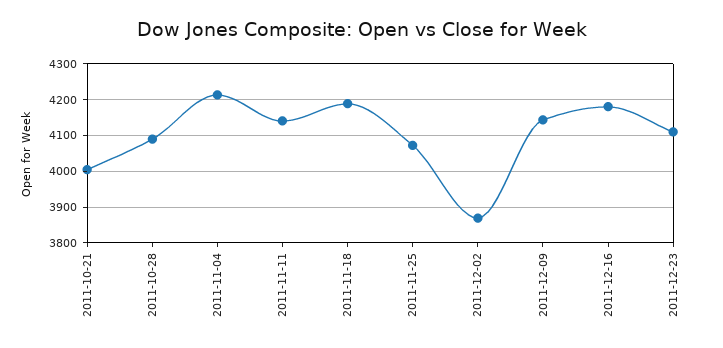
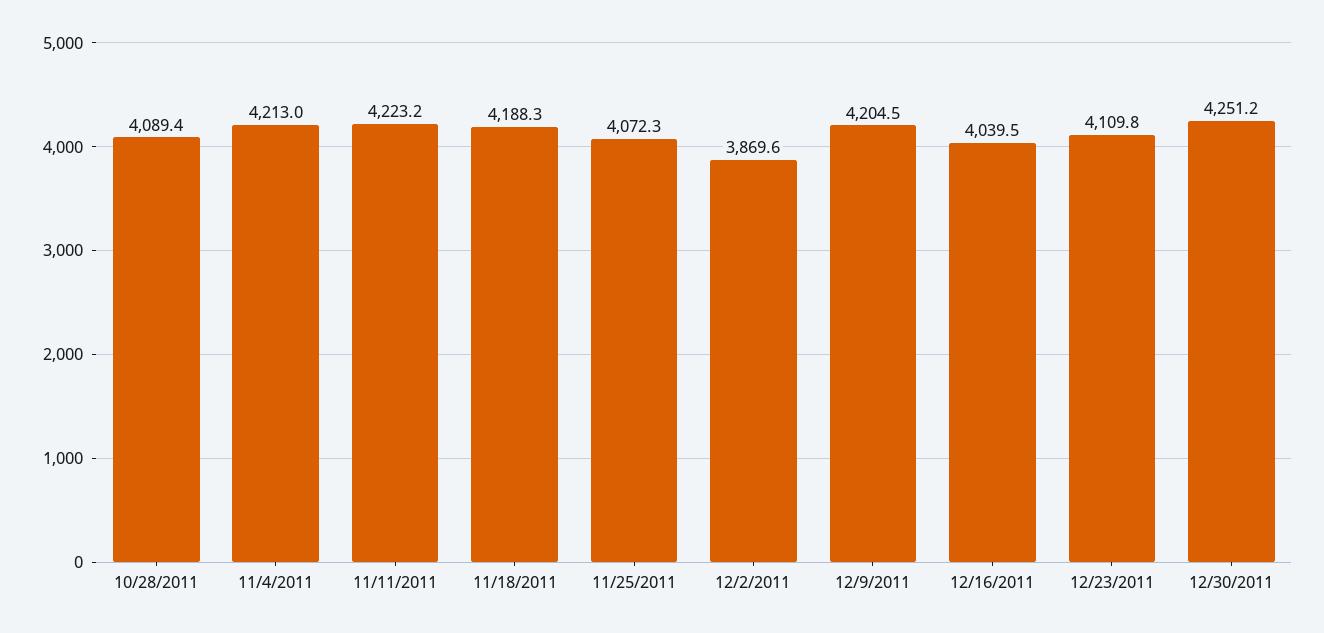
2011-10-21: 4000 -> none
2011-11-11: 4140 -> 4223.2
2011-12-09: 4140 -> 4204.5
2011-12-16: 4180 -> 4039.5
12/30/2011: none -> 4251.2

